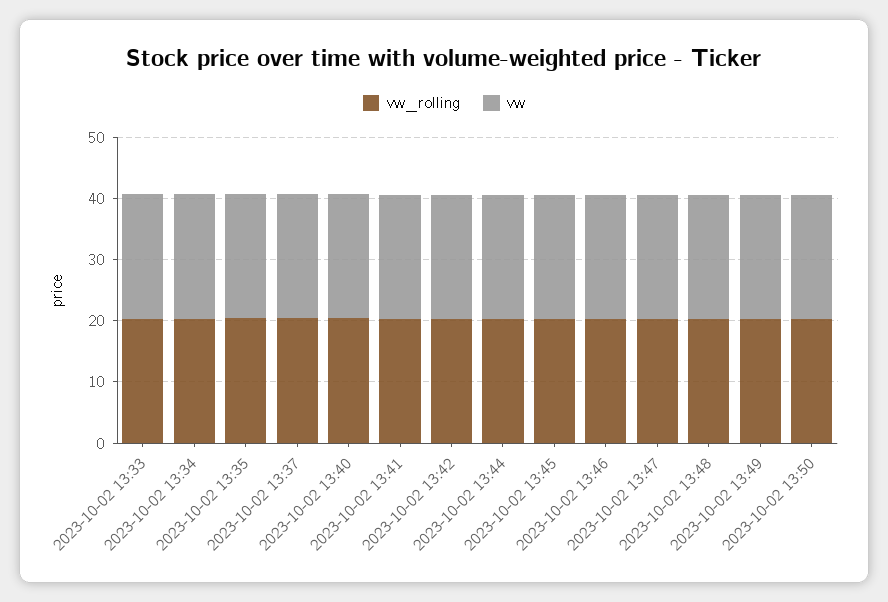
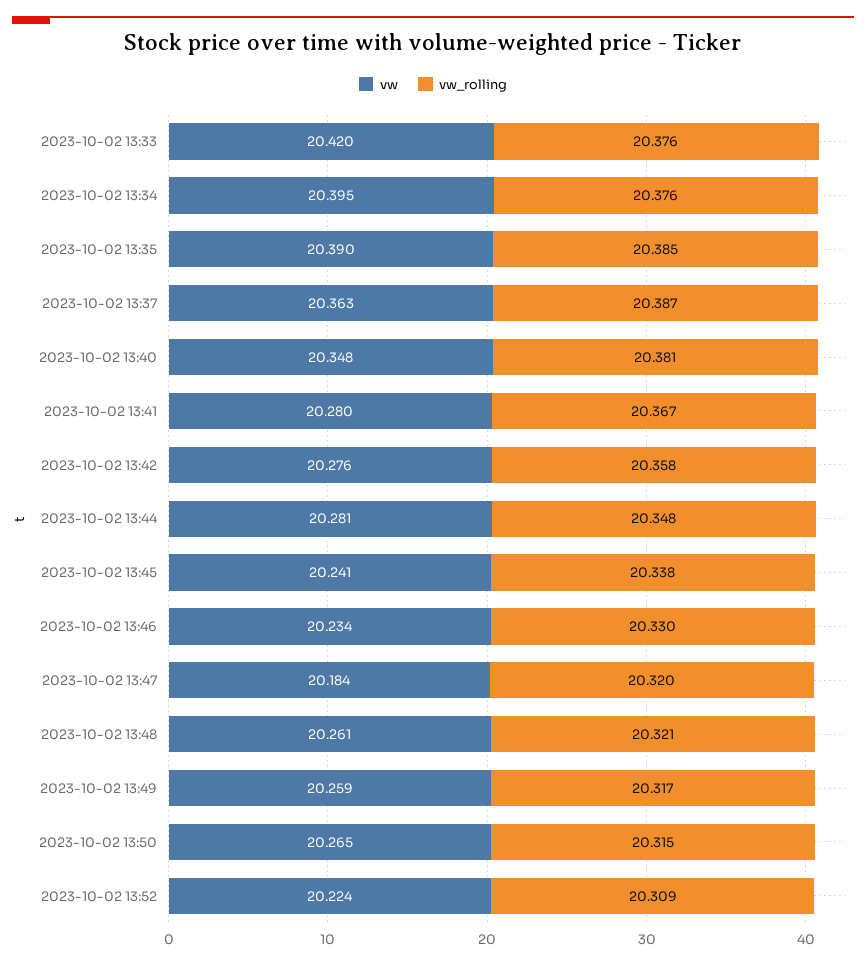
vw, 2023-10-02 13:52: none -> 20.224
vw_rolling, 2023-10-02 13:52: none -> 20.309

